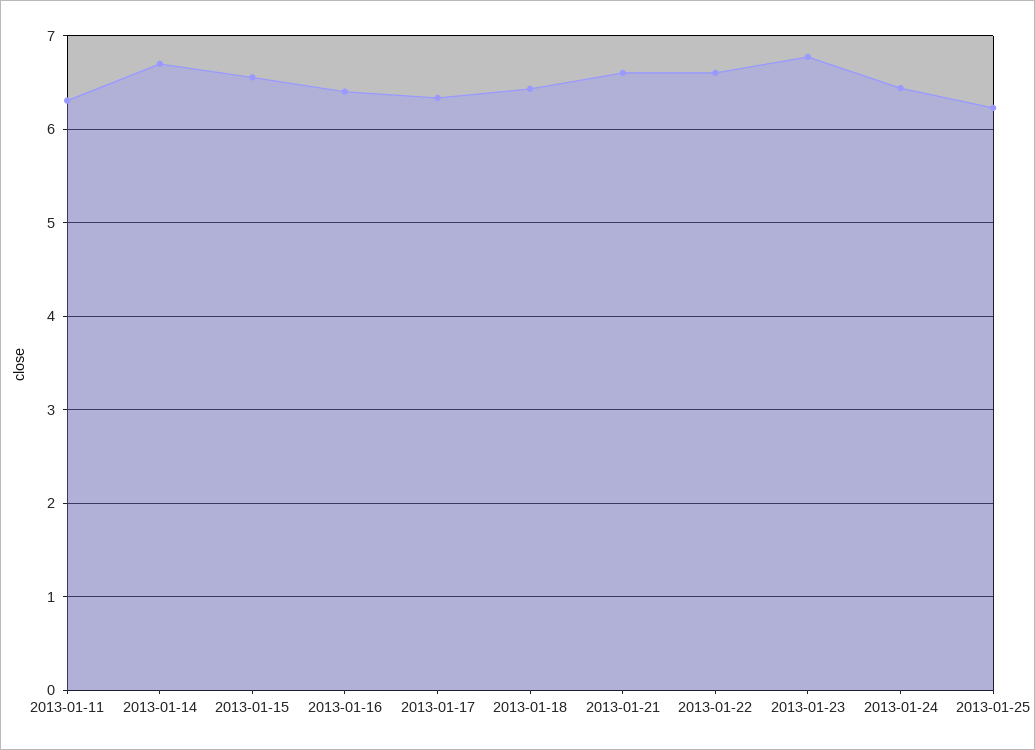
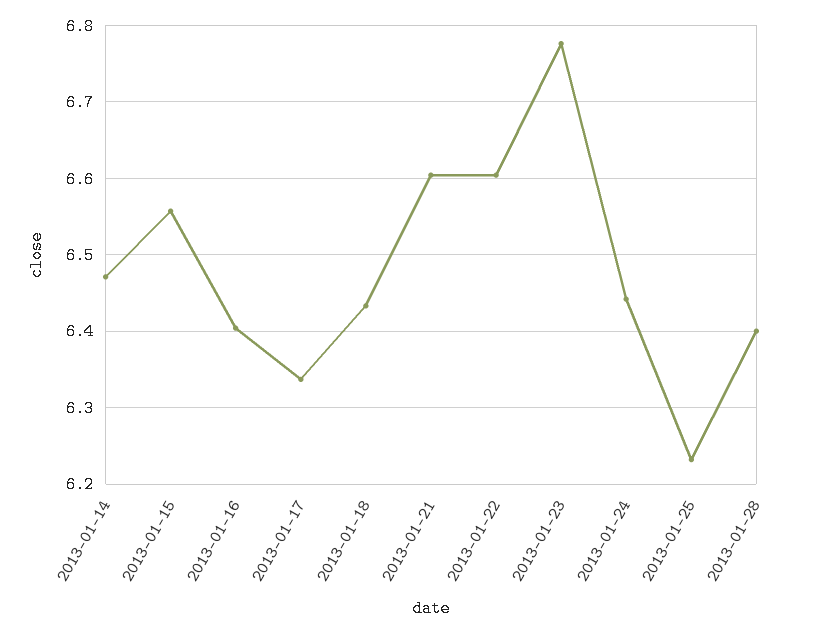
2013-01-11: 6.3 -> none
2013-01-14: 6.7 -> 6.47
2013-01-28: none -> 6.4

